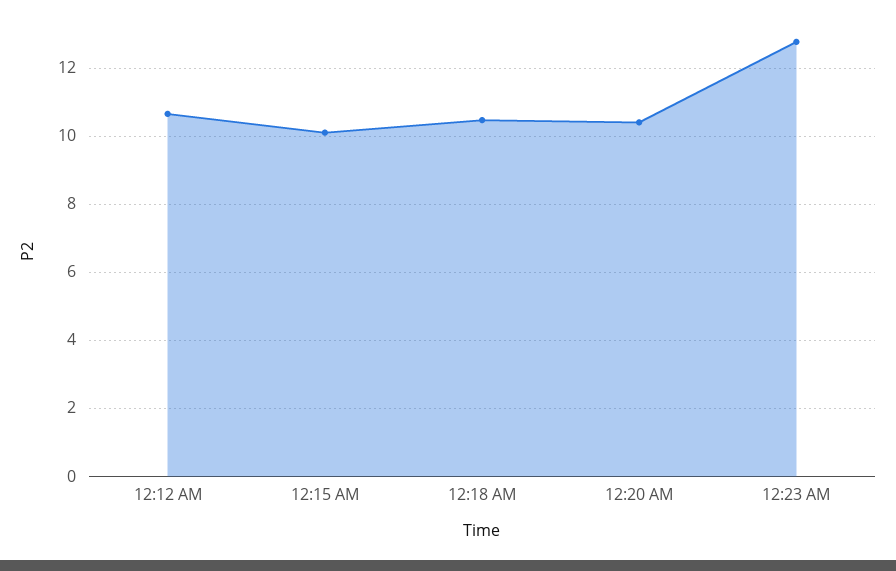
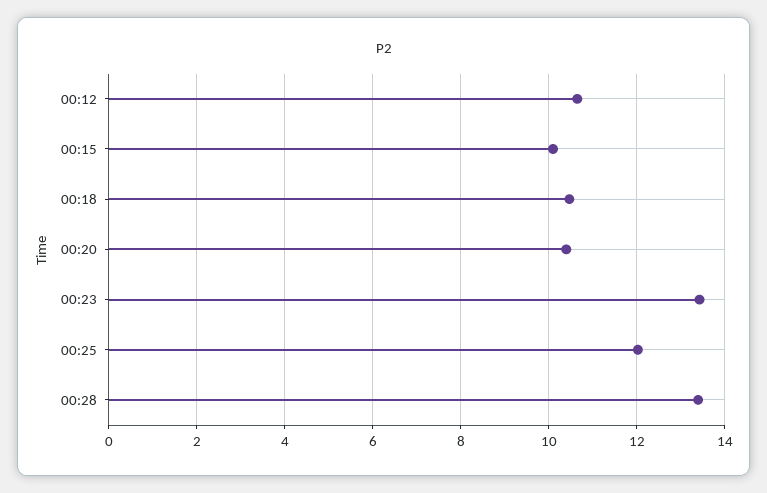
12:23 AM: 12.8 -> 13.4
00:25: none -> 12
00:28: none -> 13.4

